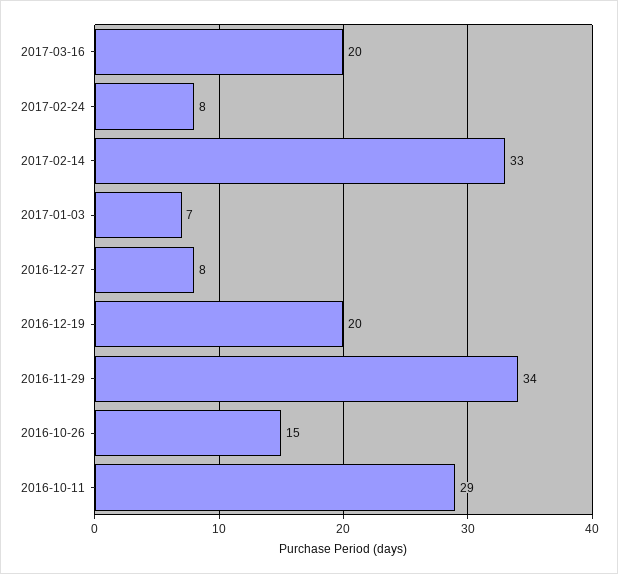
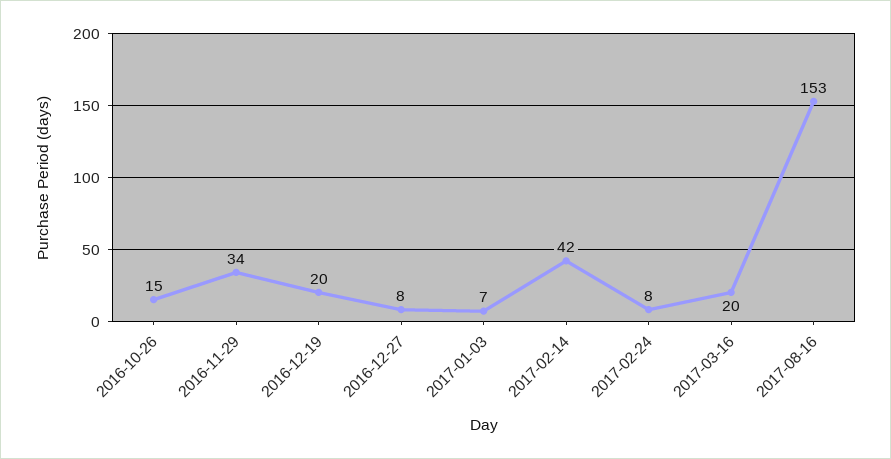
2017-02-14: 33 -> 42
2016-10-11: 29 -> none
2017-08-16: none -> 153

